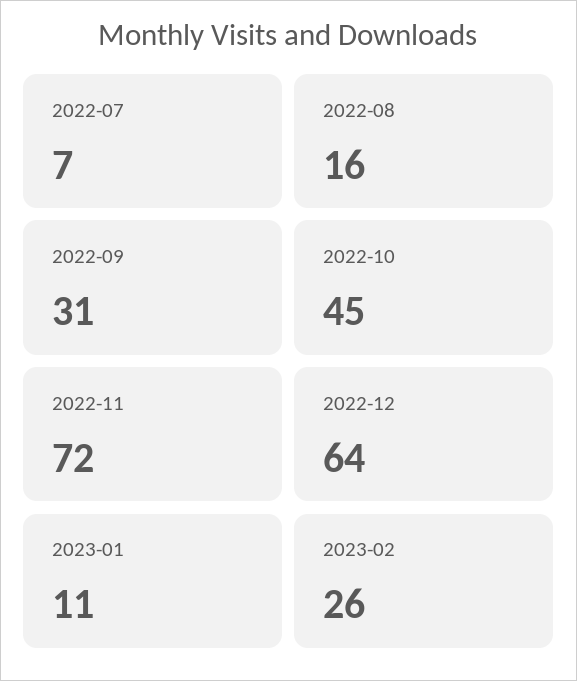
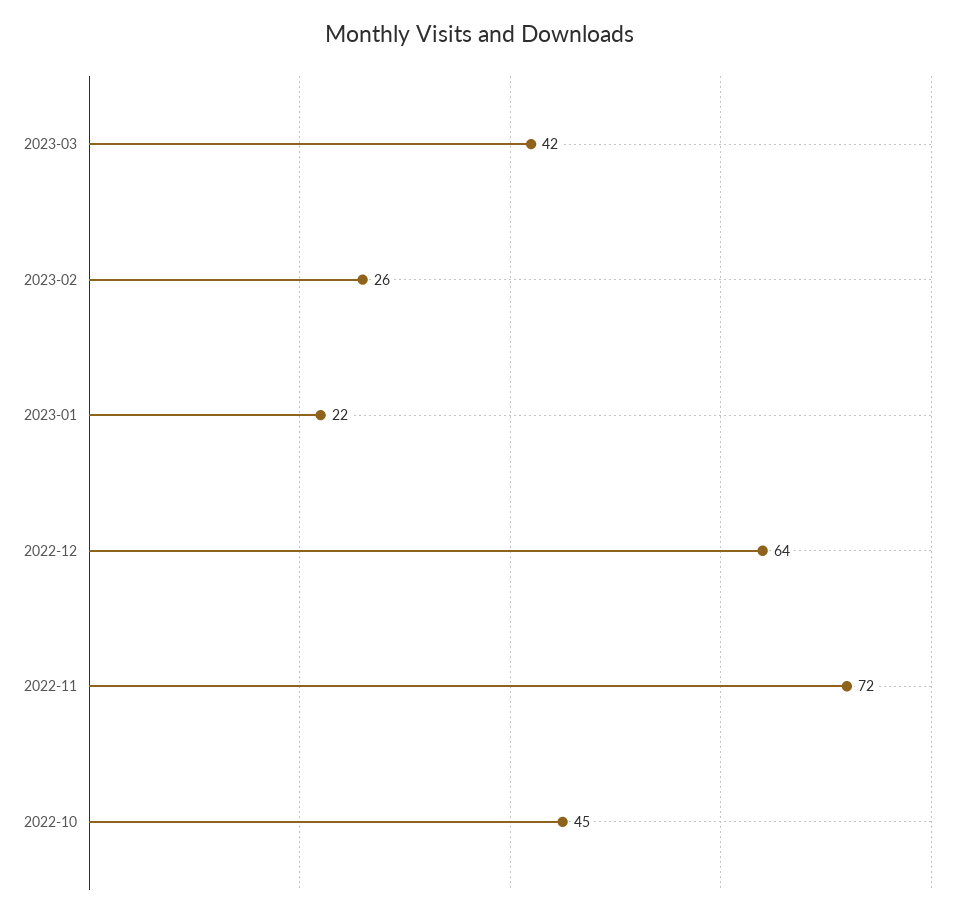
2022-07: 7 -> none
2022-08: 16 -> none
2022-09: 31 -> none
2023-01: 11 -> 22
2023-03: none -> 42

